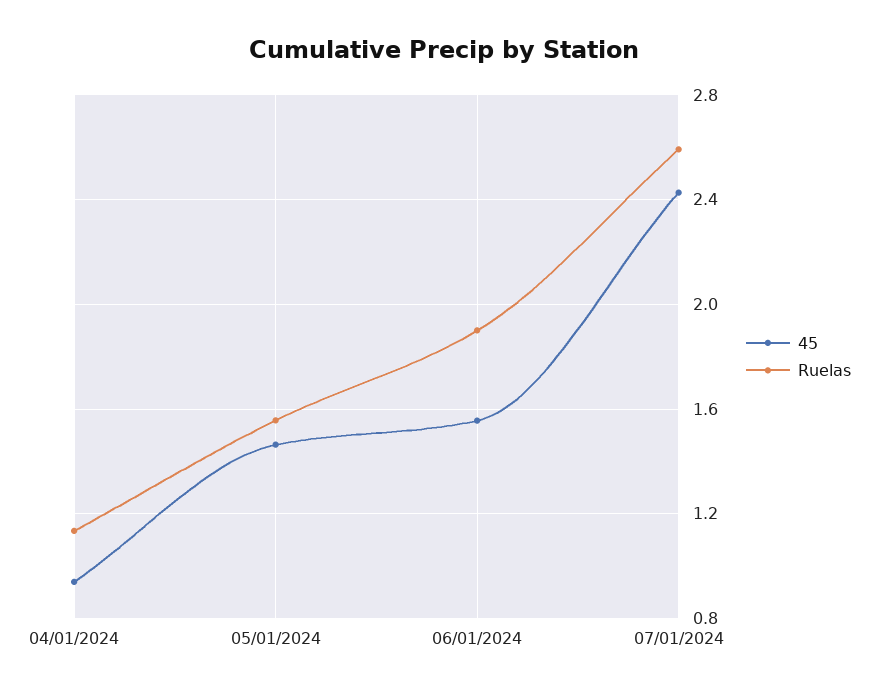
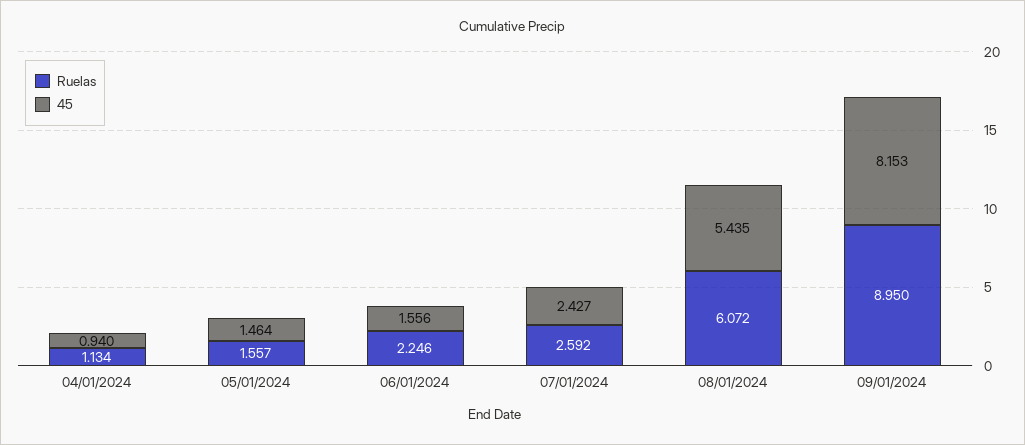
Ruelas, 06/01/2024: 1.9 -> 2.246
Ruelas, 08/01/2024: none -> 6.072
45, 08/01/2024: none -> 5.435
Ruelas, 09/01/2024: none -> 8.95
45, 09/01/2024: none -> 8.153

